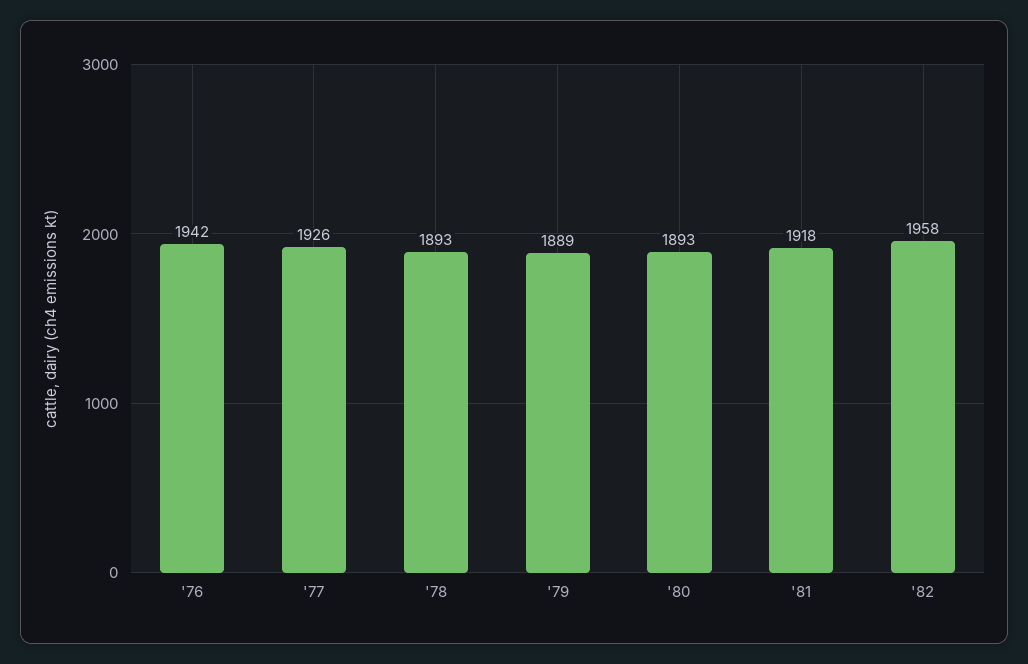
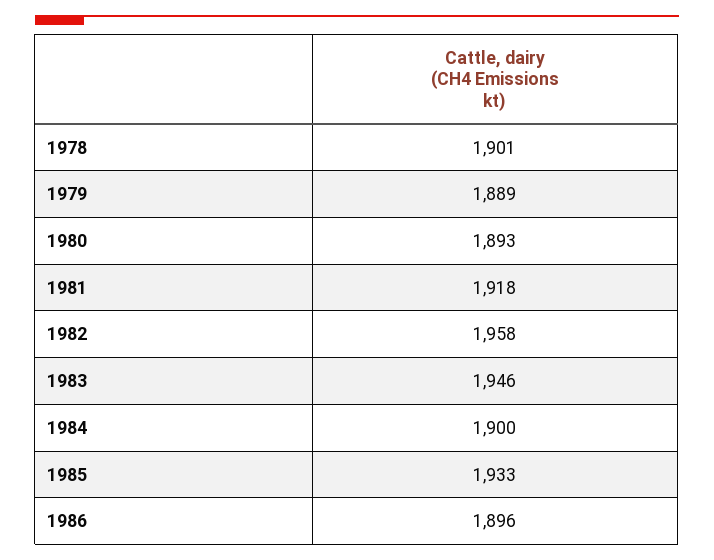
'76: 1942 -> none
'77: 1926 -> none
'78: 1893 -> 1901
1983: none -> 1946
1984: none -> 1900
1985: none -> 1933
1986: none -> 1896

